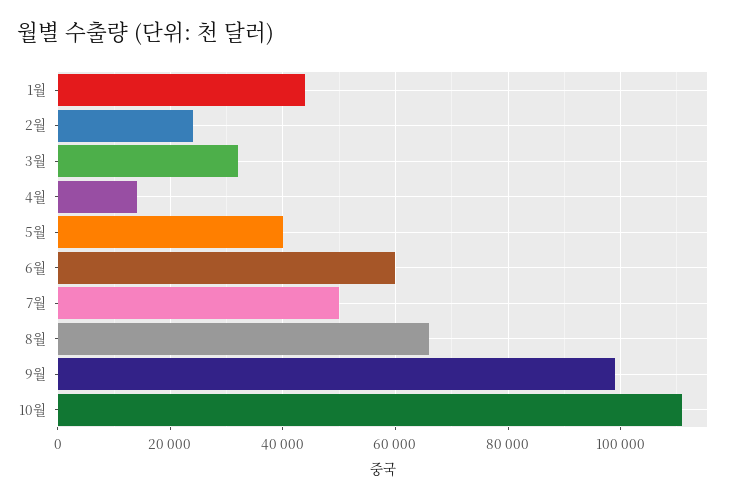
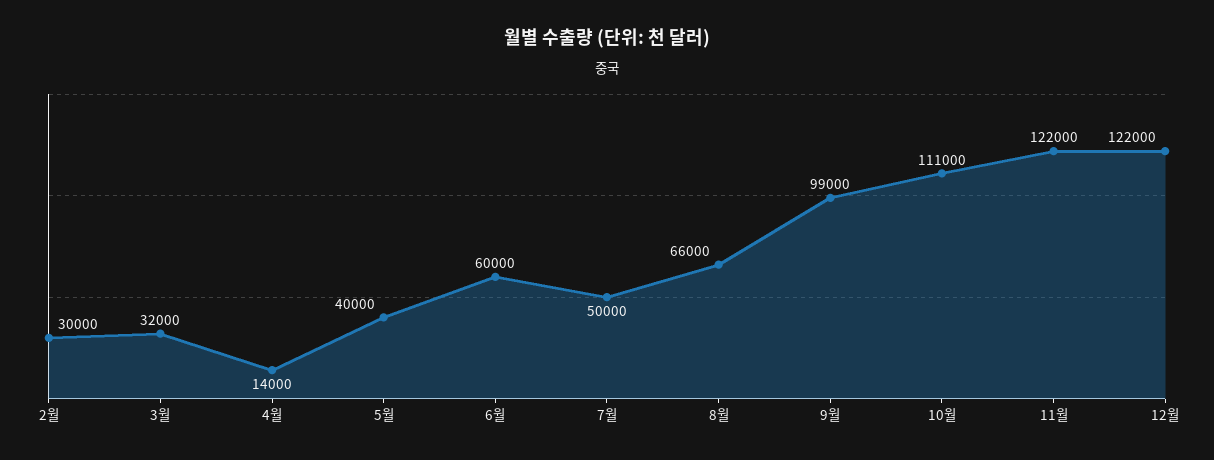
1월: 44000 -> none
2월: 24000 -> 30000
11월: none -> 122000
12월: none -> 122000

